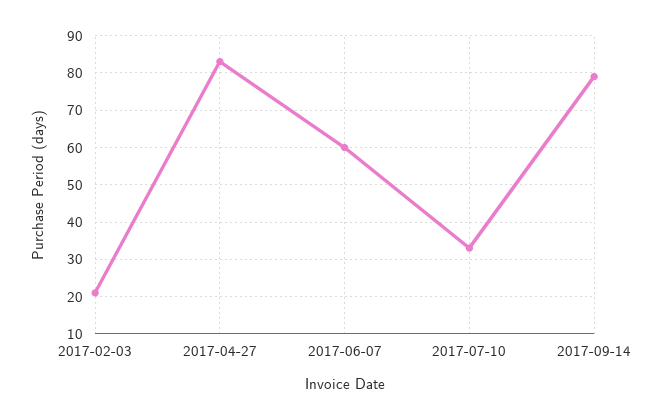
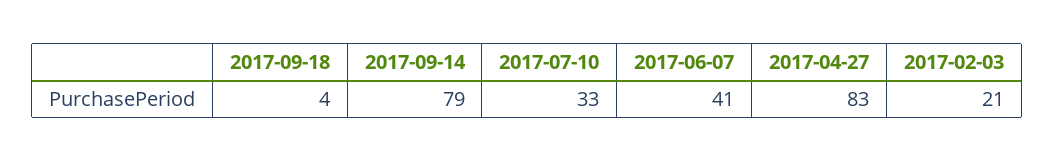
2017-06-07: 60 -> 41
2017-09-18: none -> 4

